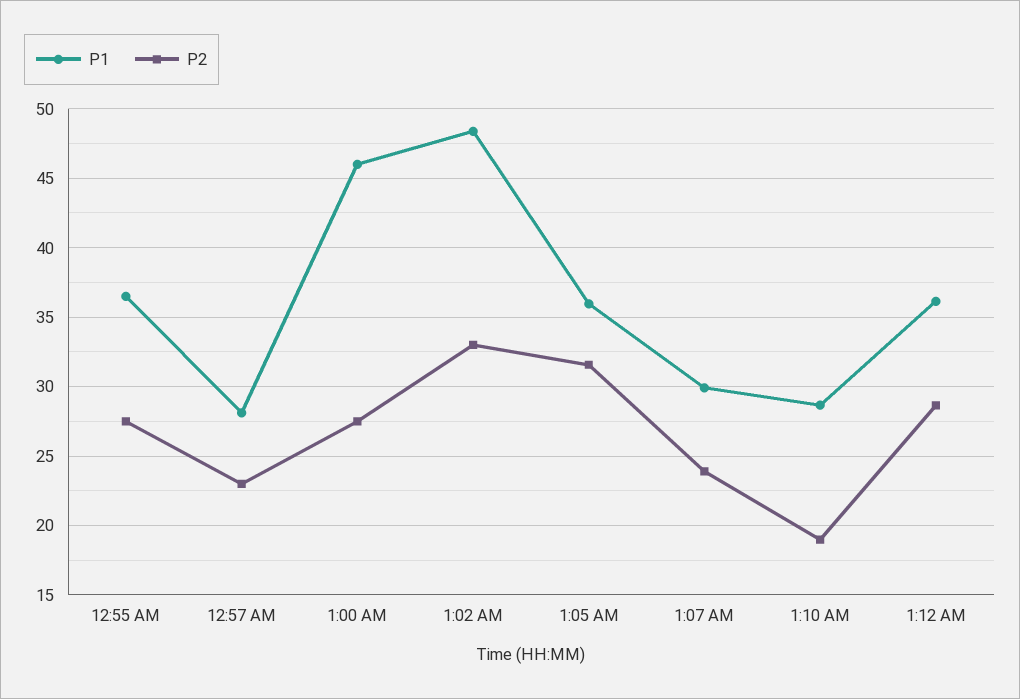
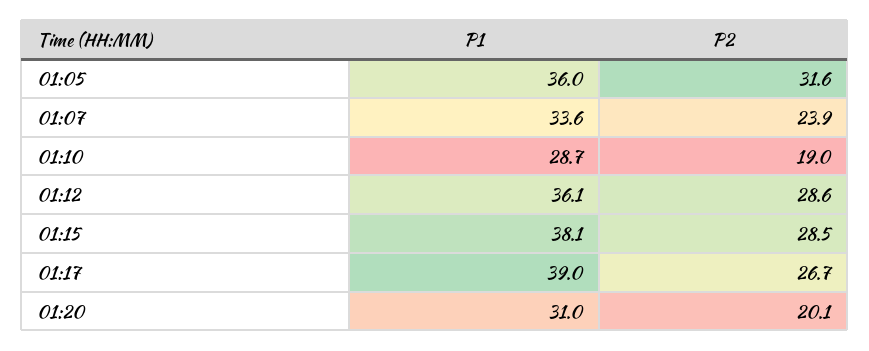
P1, 12:55 AM: 36.5 -> none
P2, 12:55 AM: 27.5 -> none
P1, 12:57 AM: 28 -> none
P2, 12:57 AM: 23 -> none
P1, 1:00 AM: 46 -> none
P2, 1:00 AM: 27.5 -> none
P1, 1:02 AM: 48.5 -> none
P2, 1:02 AM: 33 -> none
P1, 1:07 AM: 30 -> 33.6
P1, 01:15: none -> 38.1
P2, 01:15: none -> 28.5
P1, 01:17: none -> 39
P2, 01:17: none -> 26.7
P1, 01:20: none -> 31
P2, 01:20: none -> 20.1

